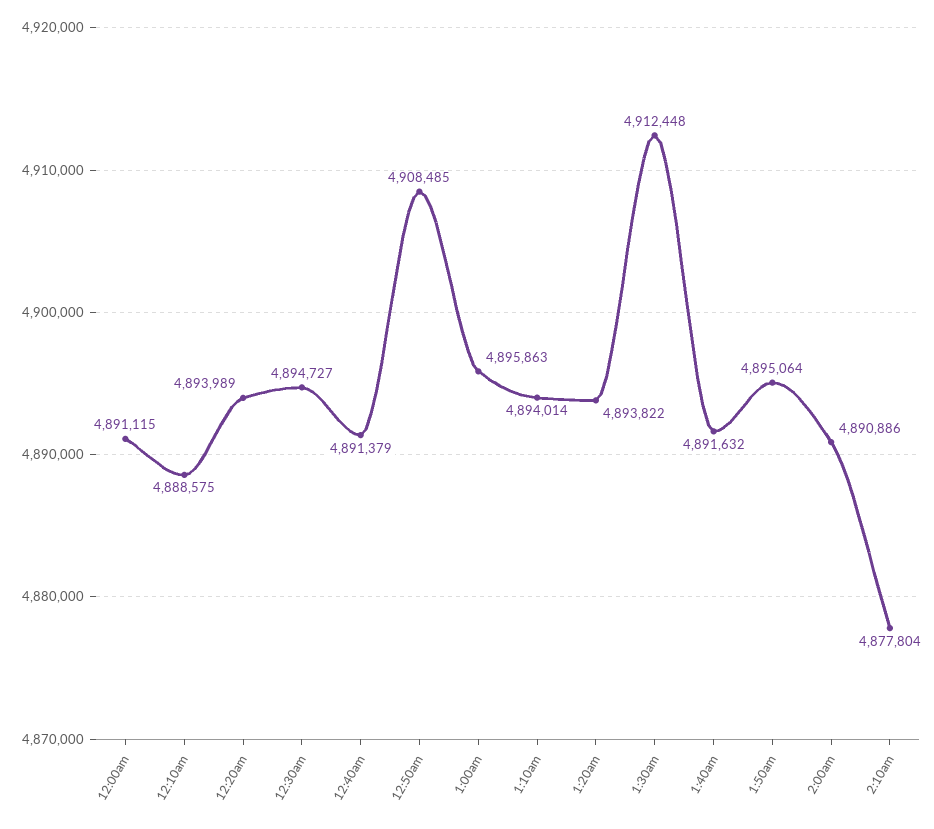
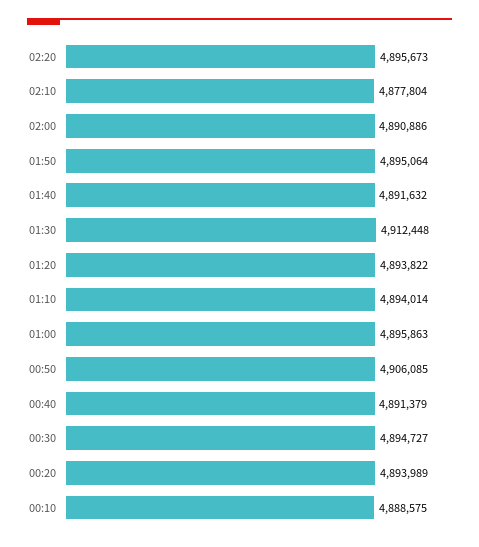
12:00am: 4891115 -> none
12:50am: 4908485 -> 4906085
02:20: none -> 4895673

